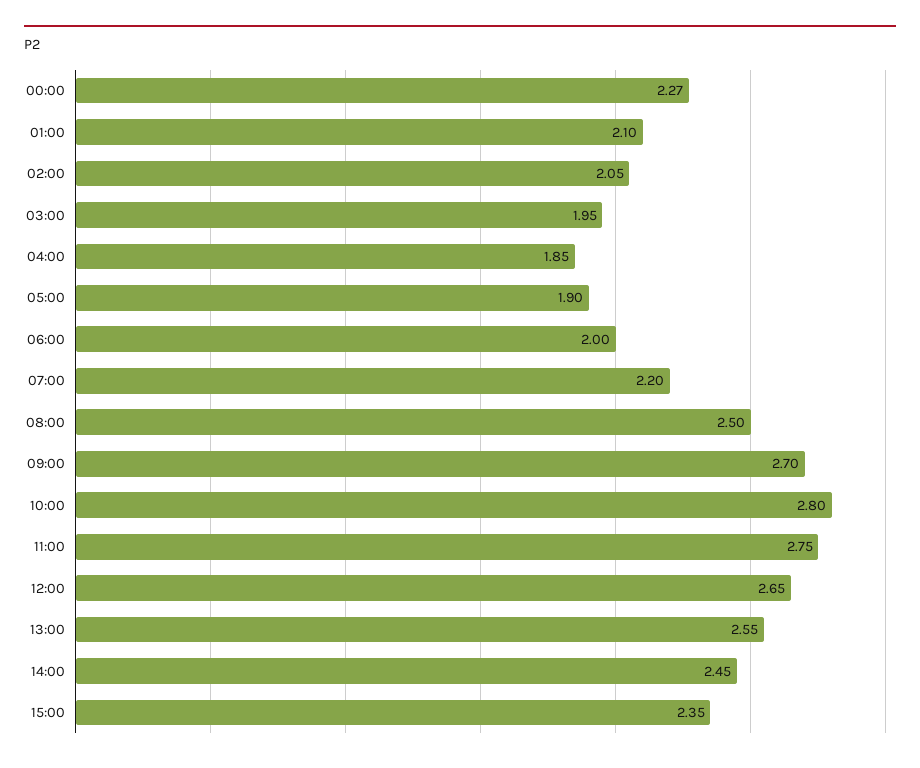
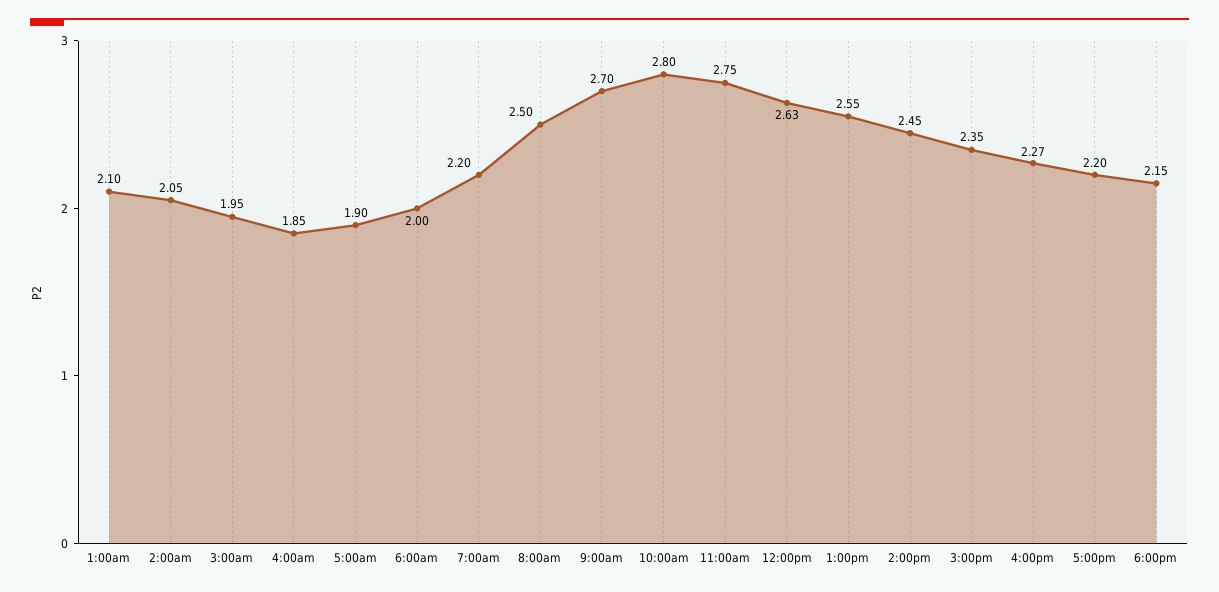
00:00: 2.27 -> none
12:00: 2.65 -> 2.63
4:00pm: none -> 2.27
5:00pm: none -> 2.2
6:00pm: none -> 2.15

